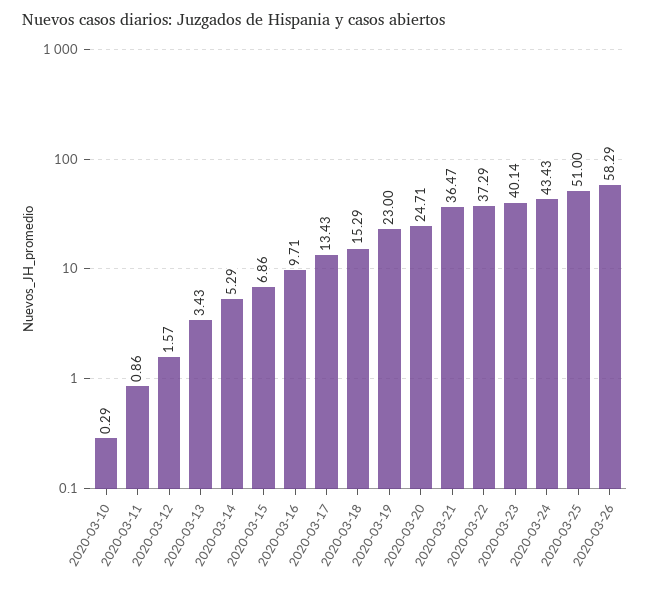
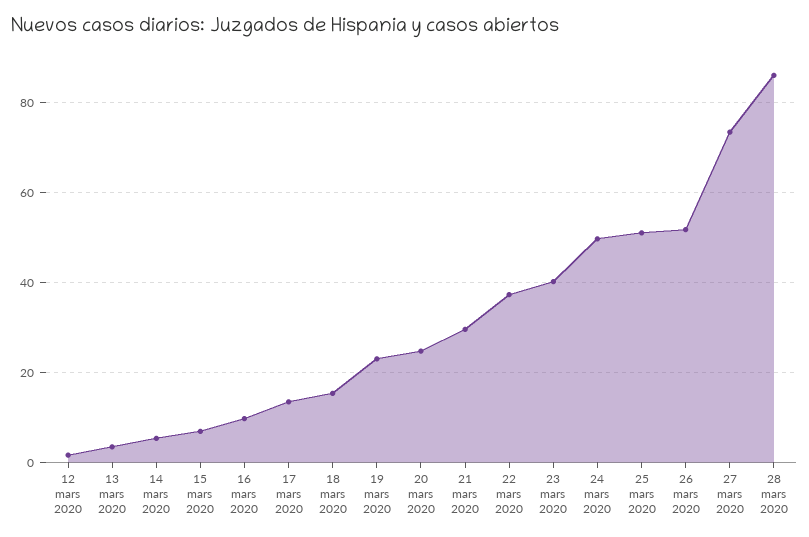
2020-03-10: 0.29 -> none
2020-03-11: 0.86 -> none
2020-03-21: 36.47 -> 30
2020-03-24: 43.43 -> 50
2020-03-26: 58.29 -> 52
27 mars 2020: none -> 74
28 mars 2020: none -> 86

